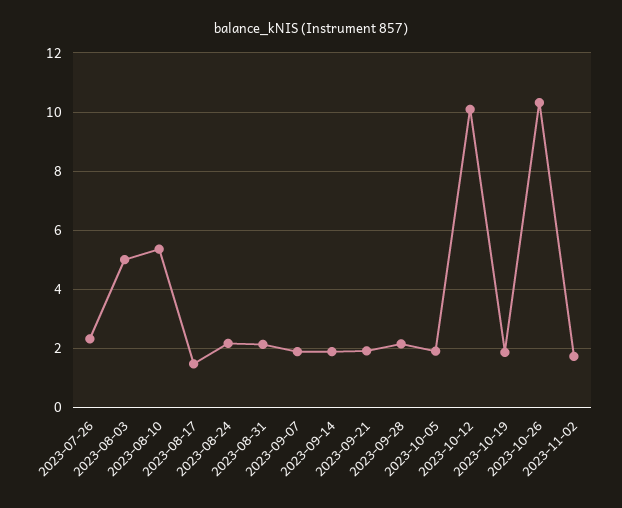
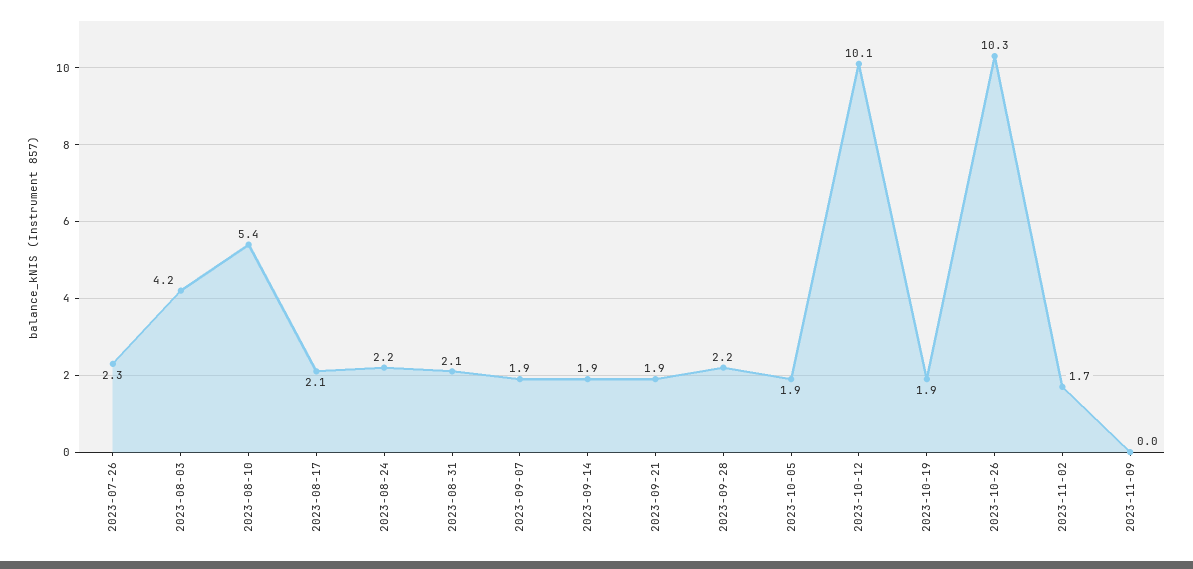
2023-08-03: 5 -> 4.2
2023-08-17: 1.5 -> 2.1
2023-11-09: none -> 0

